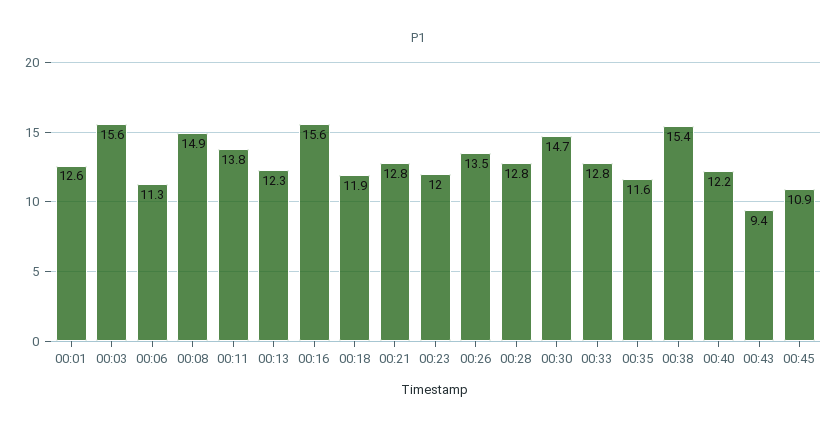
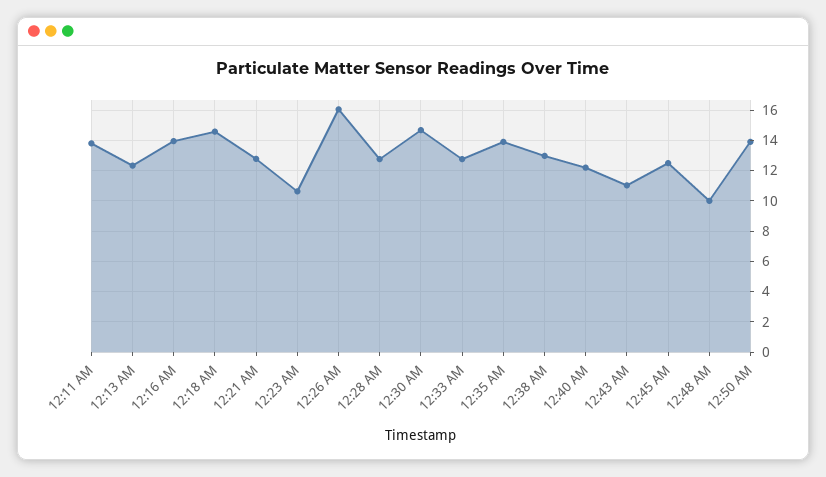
00:01: 12.6 -> none
00:03: 15.6 -> none
00:06: 11.3 -> none
00:08: 14.9 -> none
00:16: 15.6 -> 14
00:18: 11.9 -> 14.5
00:23: 12 -> 10.5
00:26: 13.5 -> 16
00:35: 11.6 -> 14
00:38: 15.4 -> 13
00:43: 9.4 -> 11
00:45: 10.9 -> 12.5
12:48 AM: none -> 10
12:50 AM: none -> 14

